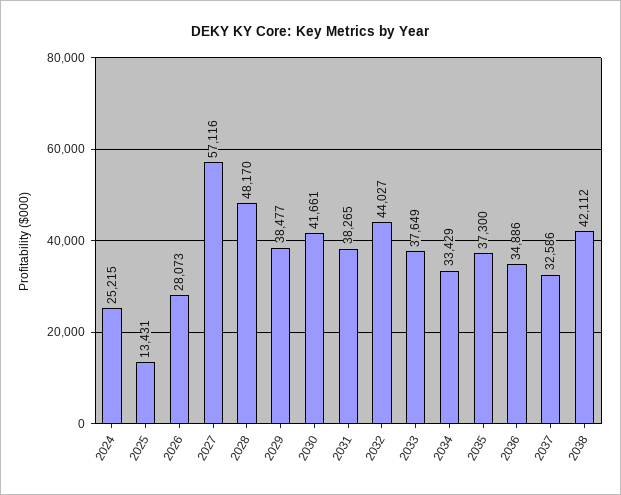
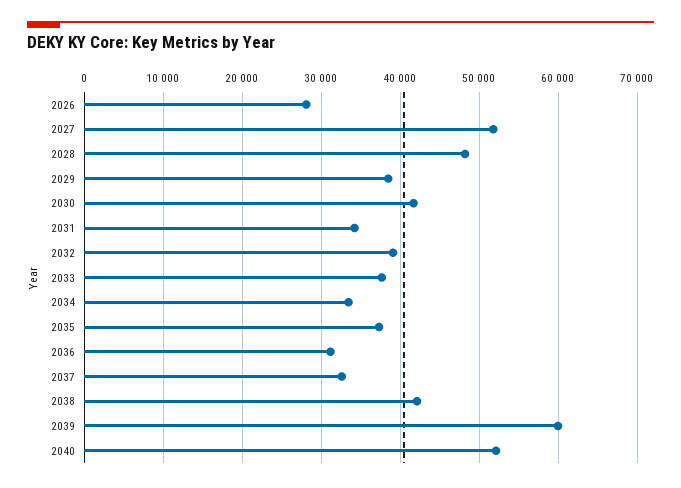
2024: 25215 -> none
2025: 13431 -> none
2027: 57116 -> 52000
2031: 38265 -> 34000
2032: 44027 -> 39000
2036: 34886 -> 31000
2039: none -> 60000
2040: none -> 52000

